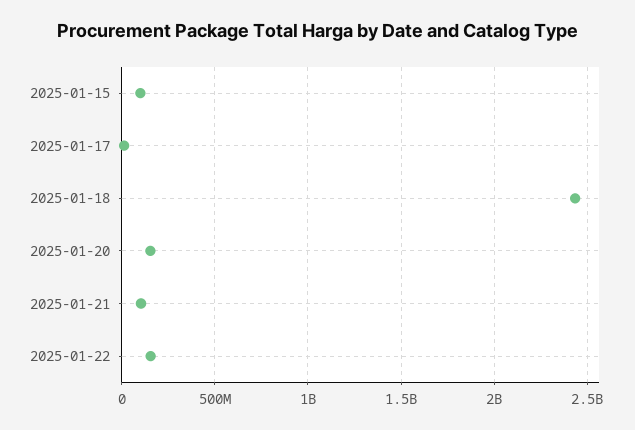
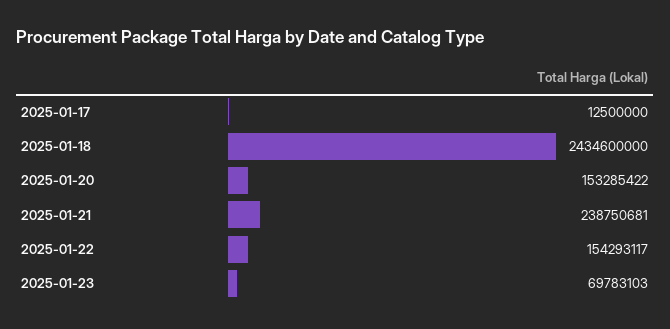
2025-01-15: 100000000 -> none
2025-01-21: 100000000 -> 238750681
2025-01-23: none -> 69783103

